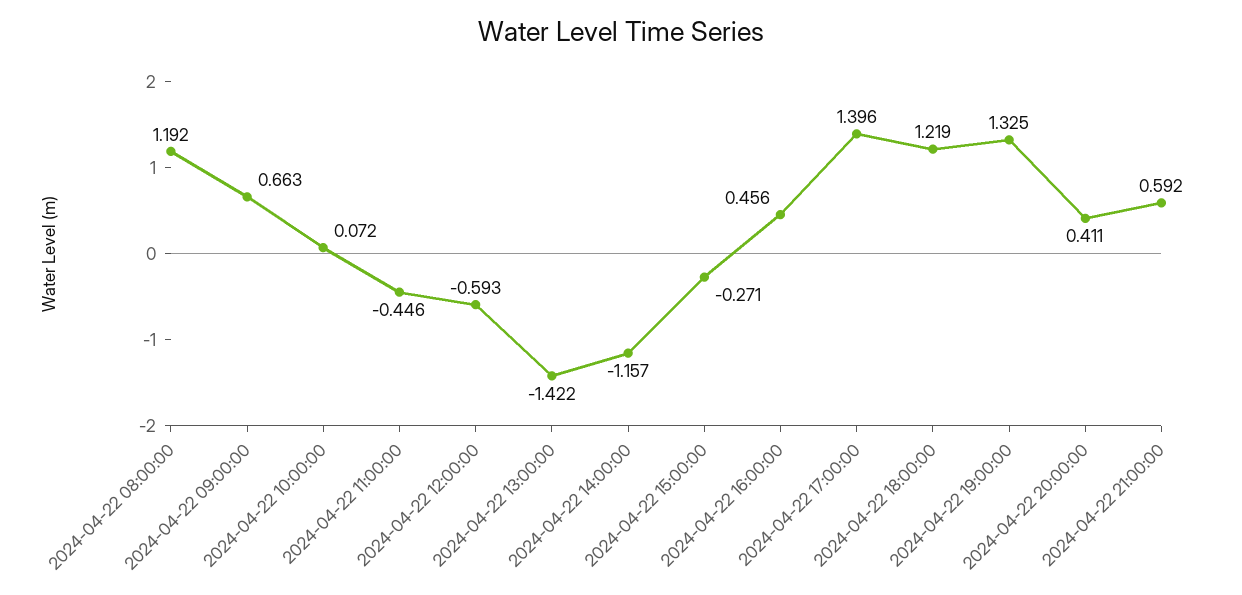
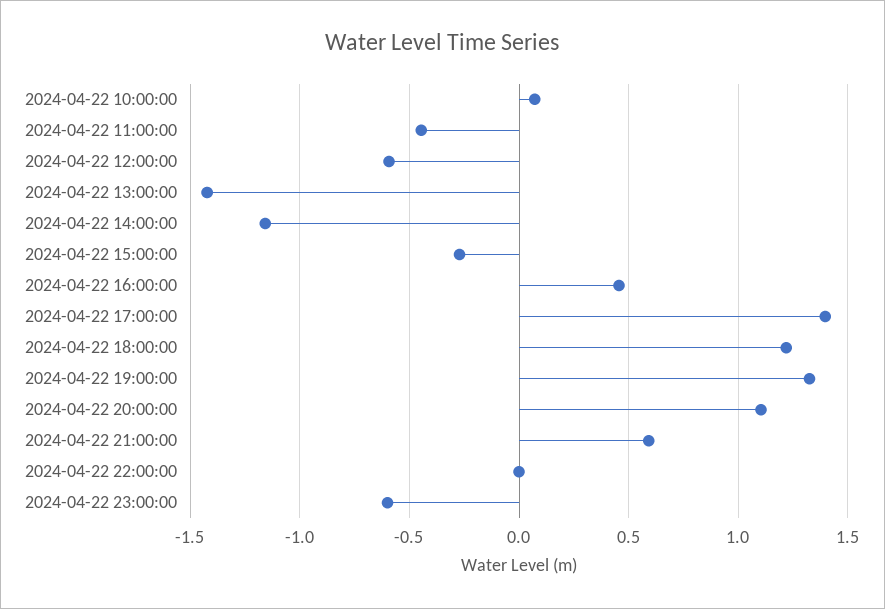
2024-04-22 08:00:00: 1.192 -> none
2024-04-22 09:00:00: 0.663 -> none
2024-04-22 20:00:00: 0.411 -> 1.1
2024-04-22 22:00:00: none -> 0
2024-04-22 23:00:00: none -> -0.6

